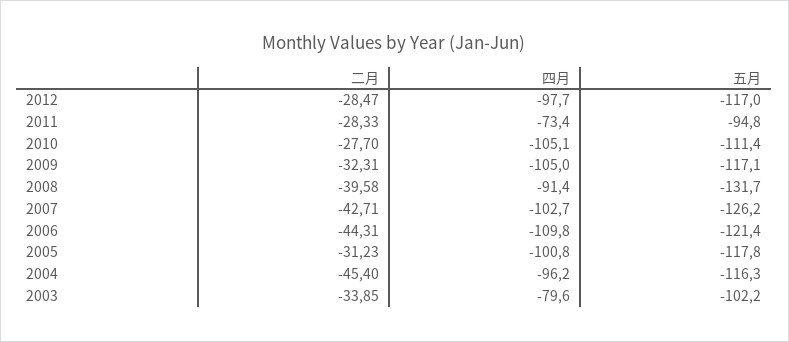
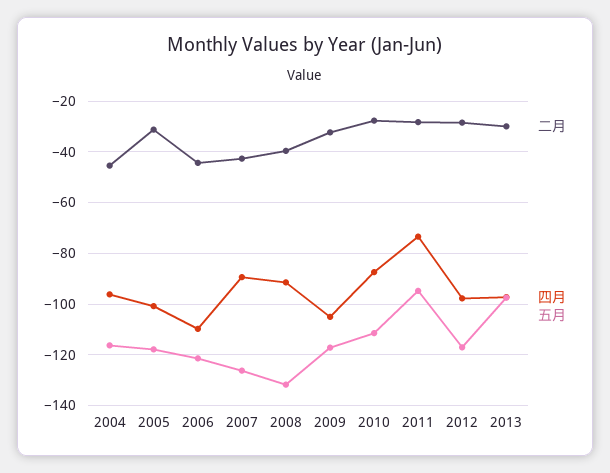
四月, 2010: -105.1 -> -87.5
四月, 2007: -102.7 -> -90
二月, 2003: -33.85 -> none
四月, 2003: -79.6 -> none
五月, 2003: -102.2 -> none
二月, 2013: none -> -30
四月, 2013: none -> -97.5
五月, 2013: none -> -97.5

